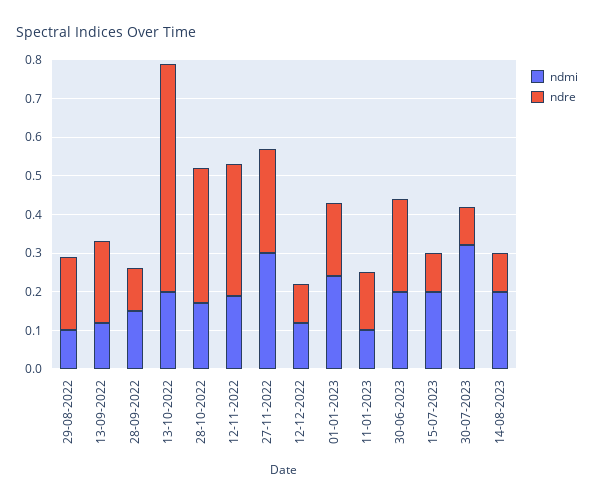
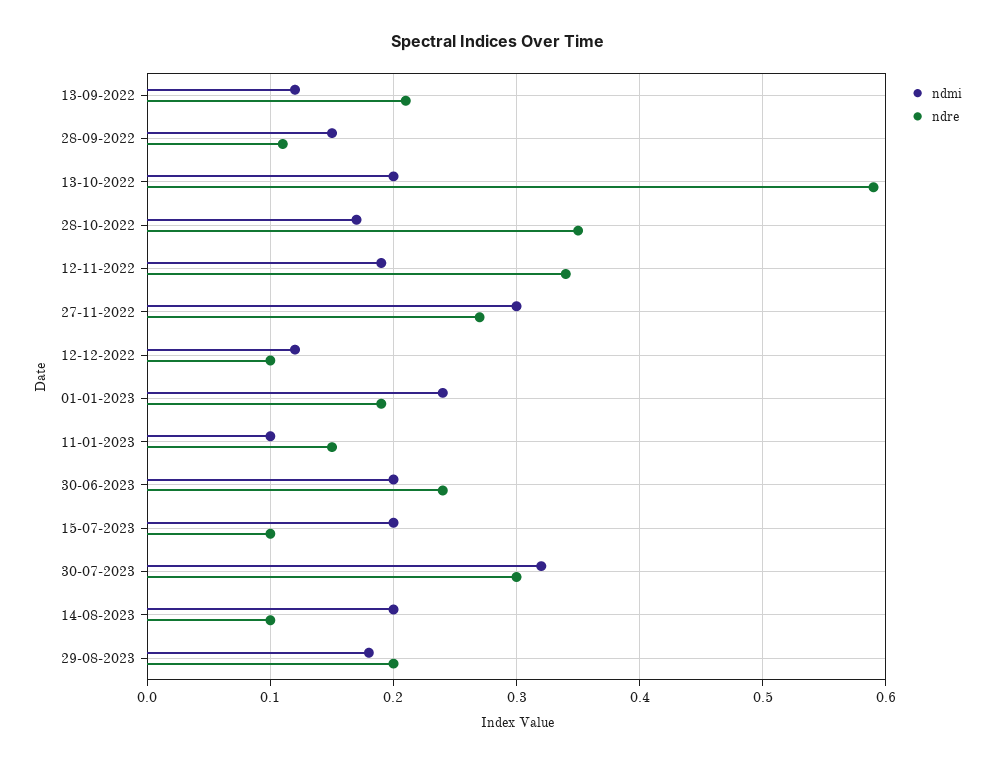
ndmi, 29-08-2022: 0.1 -> none
ndre, 29-08-2022: 0.2 -> none
ndre, 30-07-2023: 0.1 -> 0.3
ndmi, 29-08-2023: none -> 0.18
ndre, 29-08-2023: none -> 0.2

